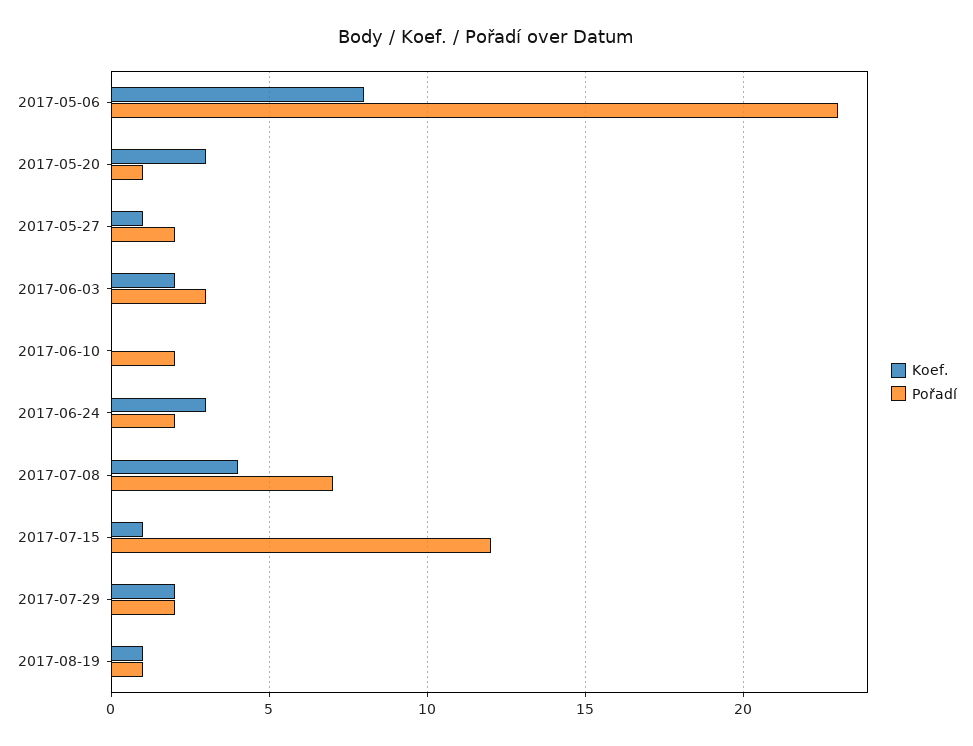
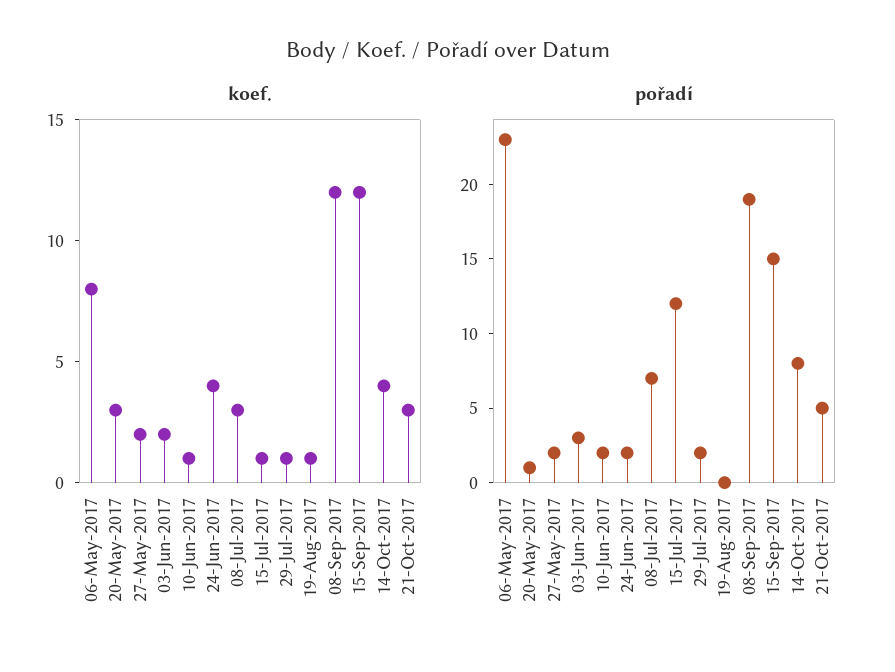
Koef., 2017-05-27: 1 -> 2
Koef., 2017-06-10: 0 -> 1
Koef., 2017-06-24: 3 -> 4
Koef., 2017-07-08: 4 -> 3
Koef., 2017-07-29: 2 -> 1
Pořadí, 2017-08-19: 1 -> 0
Koef., 08-Sep-2017: none -> 12
Koef., 15-Sep-2017: none -> 12
Koef., 14-Oct-2017: none -> 4
Koef., 21-Oct-2017: none -> 3
Pořadí, 08-Sep-2017: none -> 19
Pořadí, 15-Sep-2017: none -> 15
Pořadí, 14-Oct-2017: none -> 8
Pořadí, 21-Oct-2017: none -> 5

